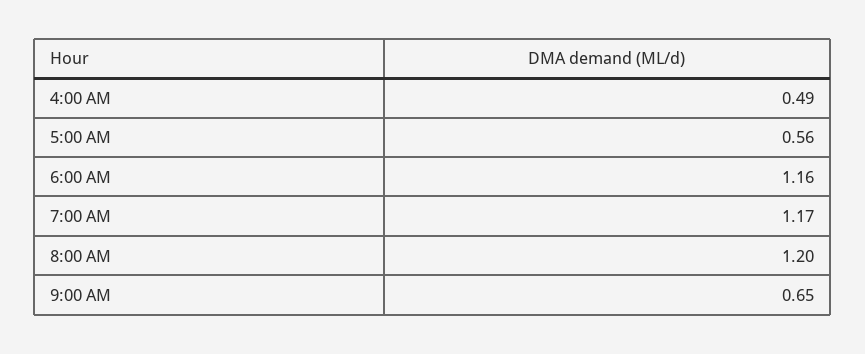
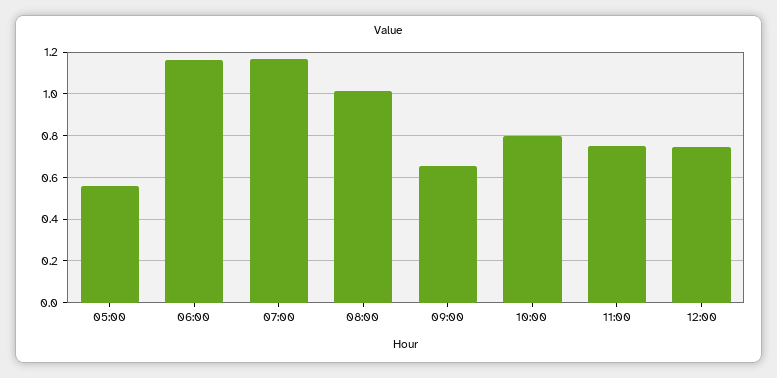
4:00 AM: 0.49 -> none
8:00 AM: 1.2 -> 1
10:00: none -> 0.8
11:00: none -> 0.75
12:00: none -> 0.75

